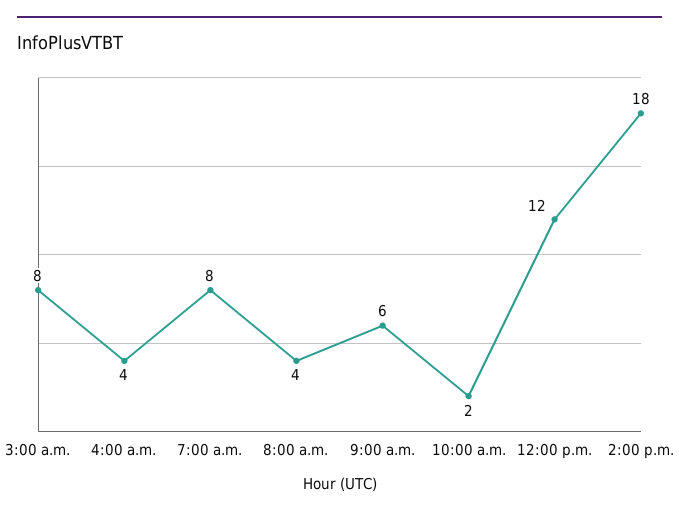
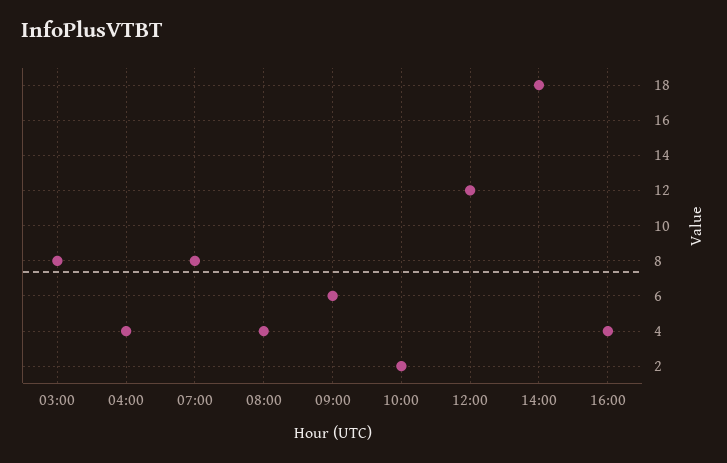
16:00: none -> 4

